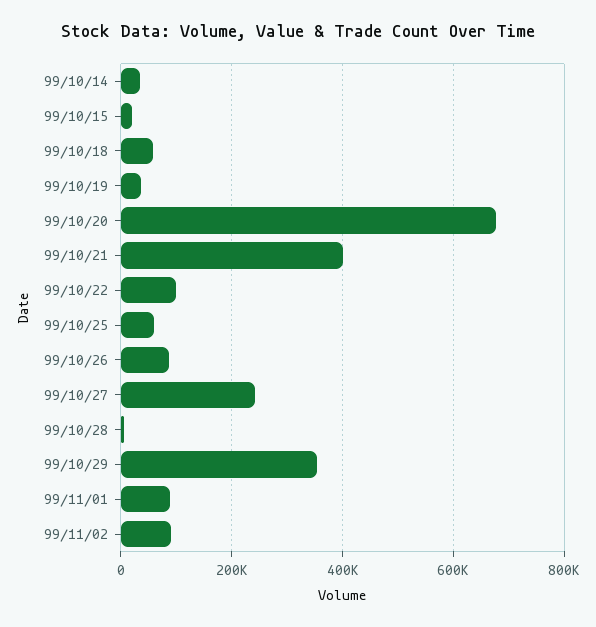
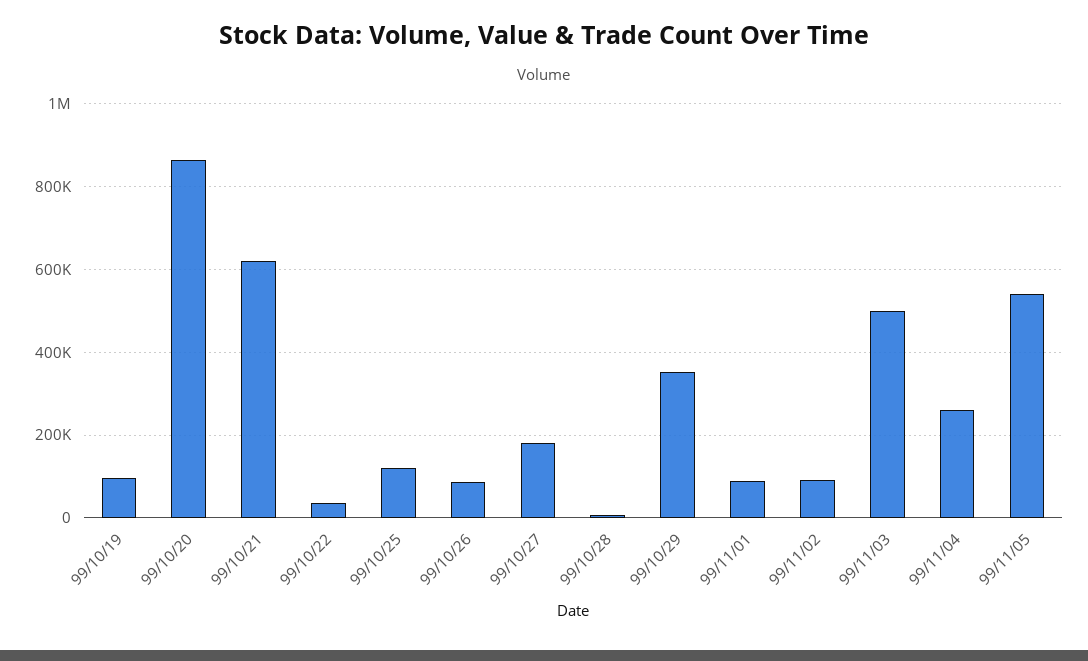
99/10/14: 40000 -> none
99/10/15: 20000 -> none
99/10/18: 60000 -> none
99/10/19: 40000 -> 100000
99/10/20: 680000 -> 860000
99/10/21: 400000 -> 620000
99/10/22: 100000 -> 40000
99/10/25: 60000 -> 120000
99/10/27: 240000 -> 180000
99/11/03: none -> 500000
99/11/04: none -> 260000
99/11/05: none -> 540000

